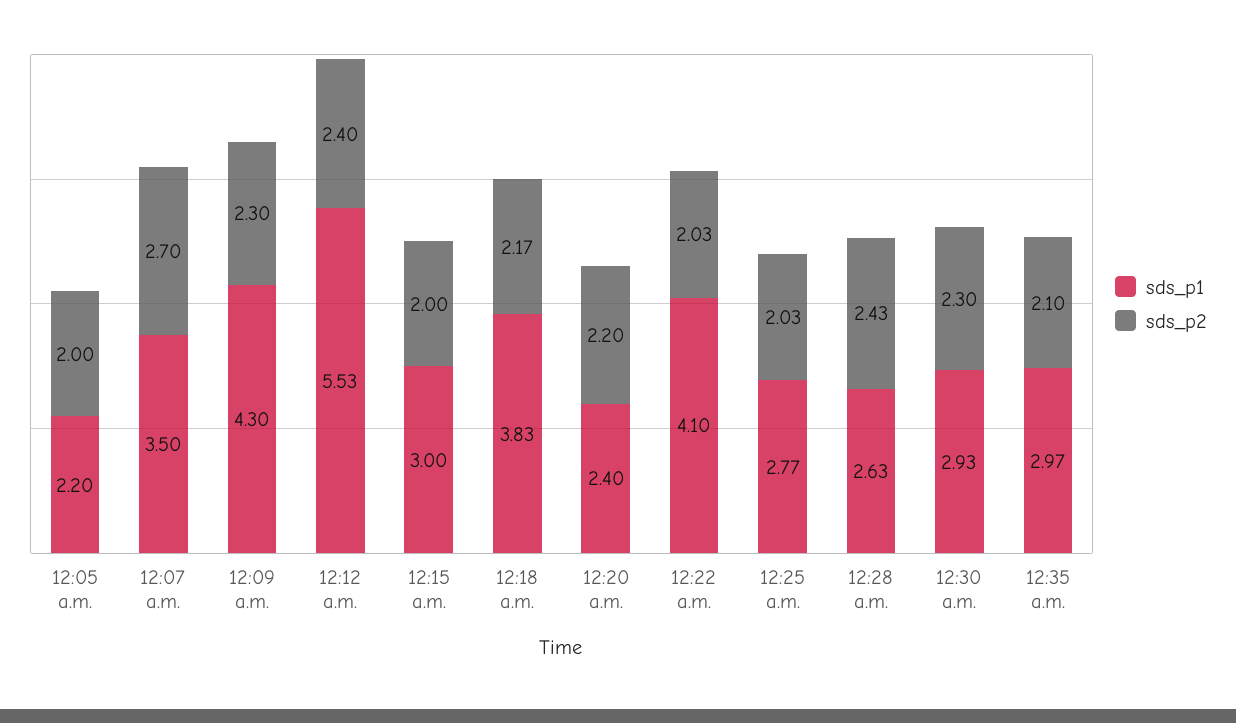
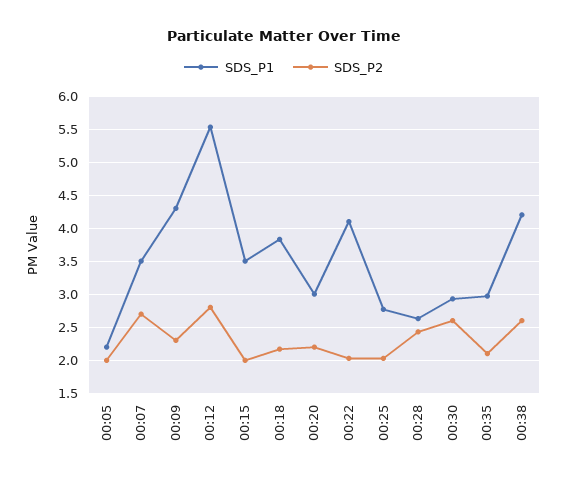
sds_p2, 12:12 a.m.: 2.4 -> 2.8
sds_p1, 12:15 a.m.: 3 -> 3.5
sds_p1, 12:20 a.m.: 2.4 -> 3
sds_p2, 12:30 a.m.: 2.3 -> 2.6
sds_p1, 00:38: none -> 4.2
sds_p2, 00:38: none -> 2.6

